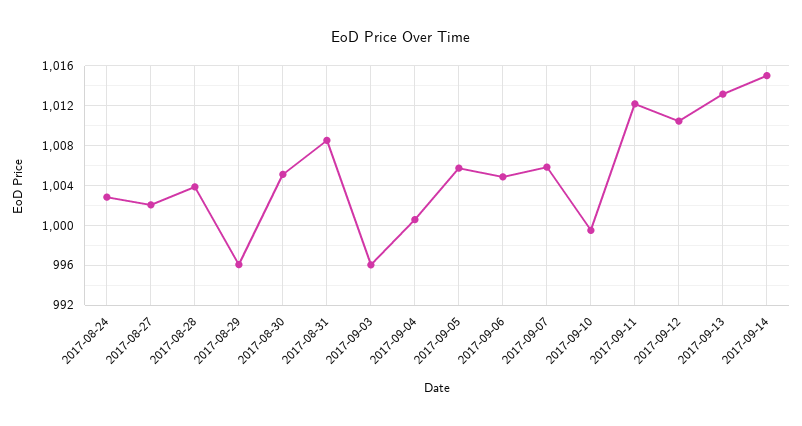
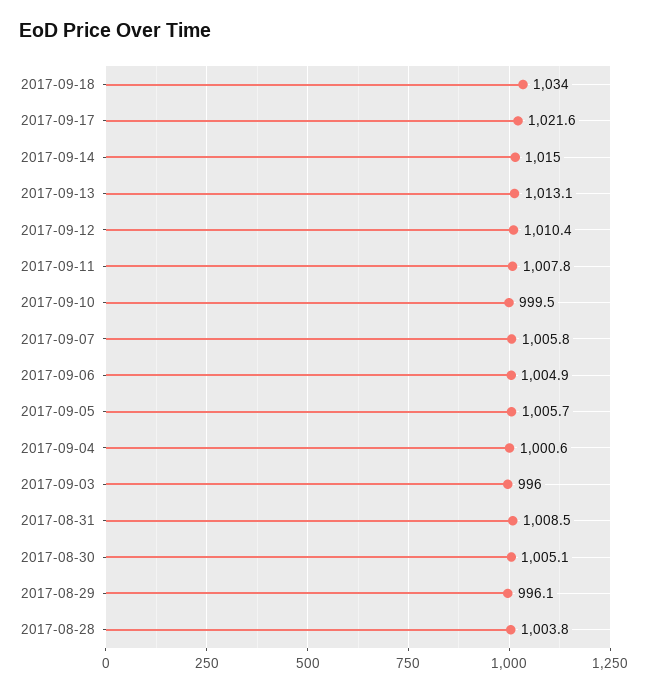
2017-08-24: 1003 -> none
2017-08-27: 1002 -> none
2017-09-11: 1012 -> 1007.8
2017-09-18: none -> 1034
2017-09-17: none -> 1021.6

